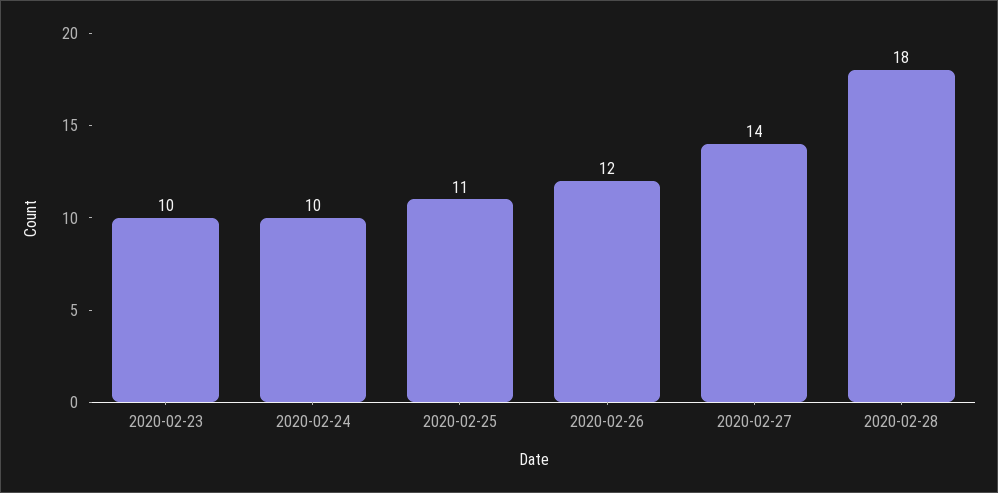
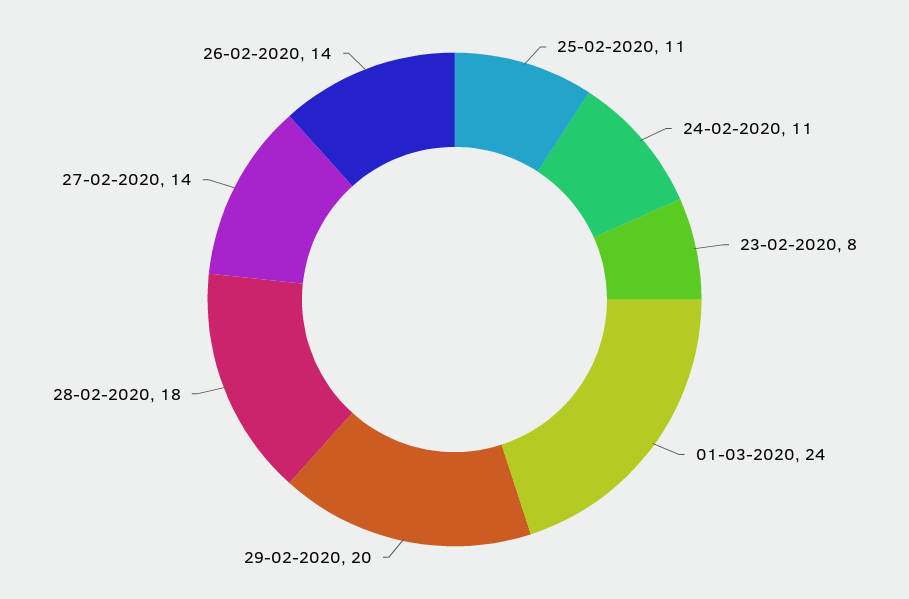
2020-02-23: 10 -> 8
2020-02-24: 10 -> 11
2020-02-26: 12 -> 14
01-03-2020: none -> 24
29-02-2020: none -> 20

